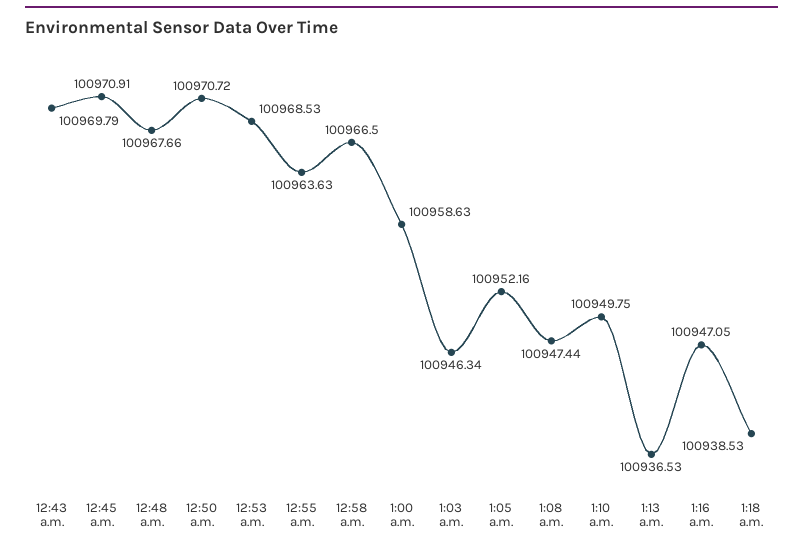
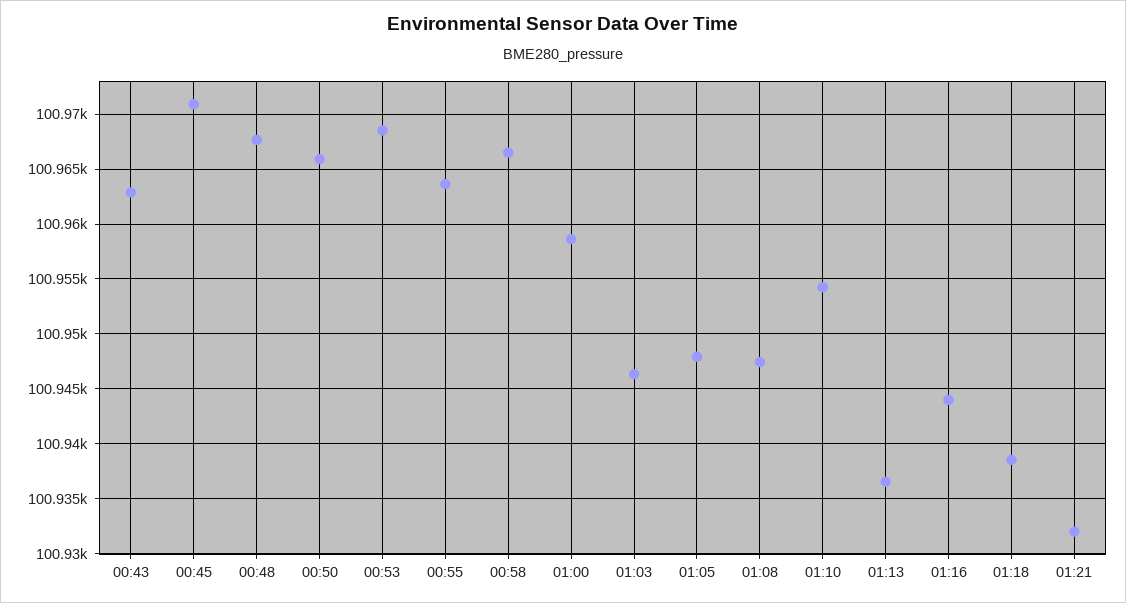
12:43 a.m.: 100969.79 -> 100963
12:50 a.m.: 100970.72 -> 100966
1:05 a.m.: 100952.16 -> 100948
1:10 a.m.: 100949.75 -> 100954
1:16 a.m.: 100947.05 -> 100944
01:21: none -> 100932

